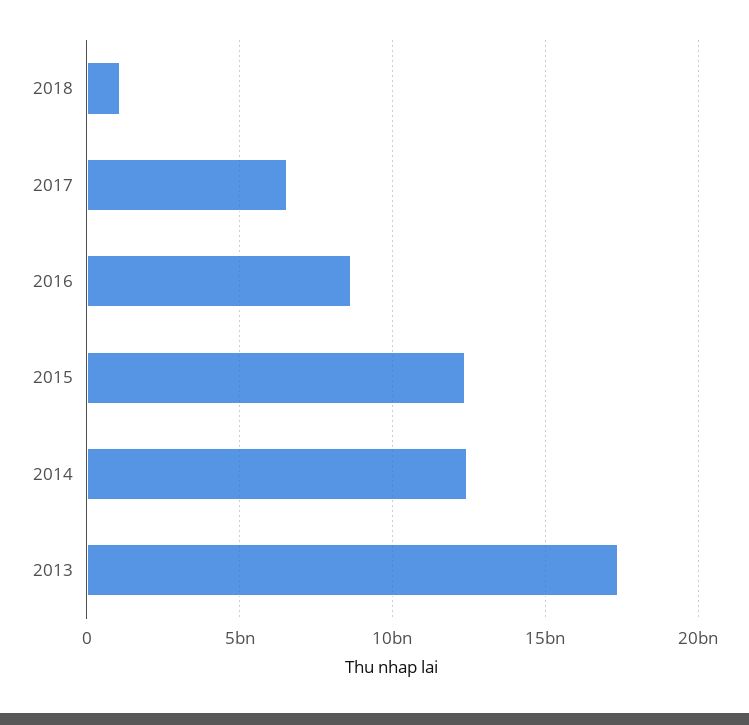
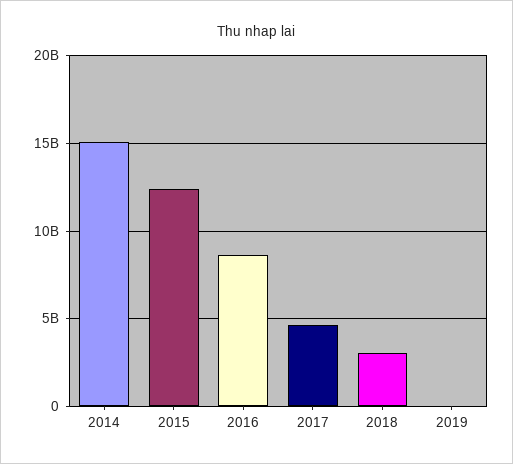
2018: 1000000000 -> 3000000000
2017: 6500000000 -> 4500000000
2014: 12500000000 -> 15000000000
2013: 17500000000 -> none
2019: none -> 0

